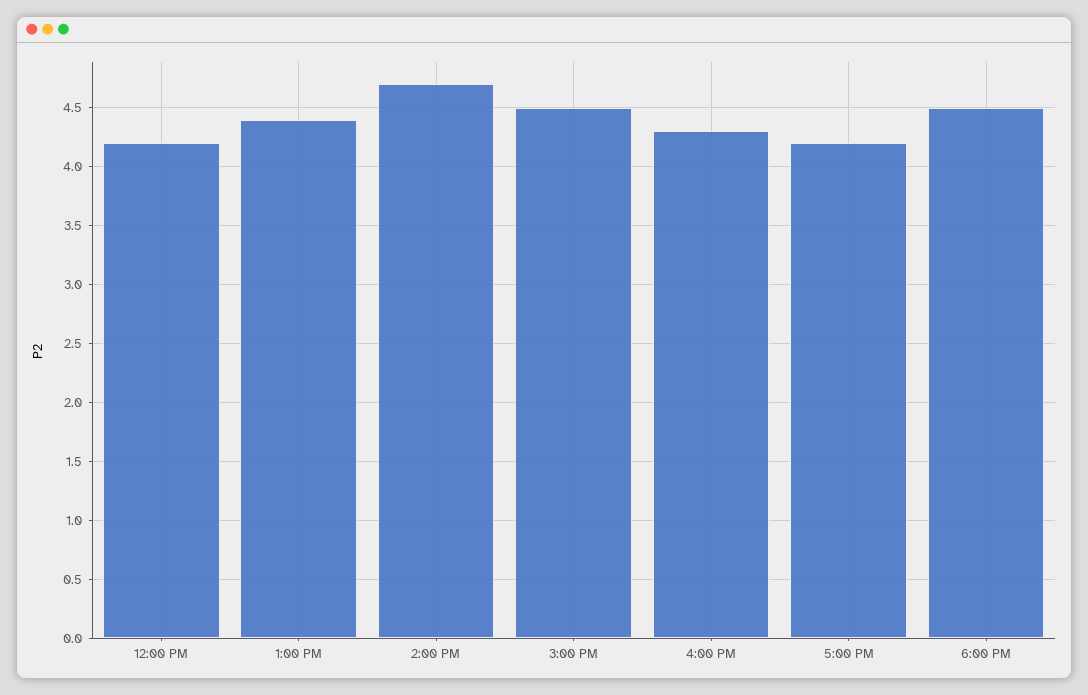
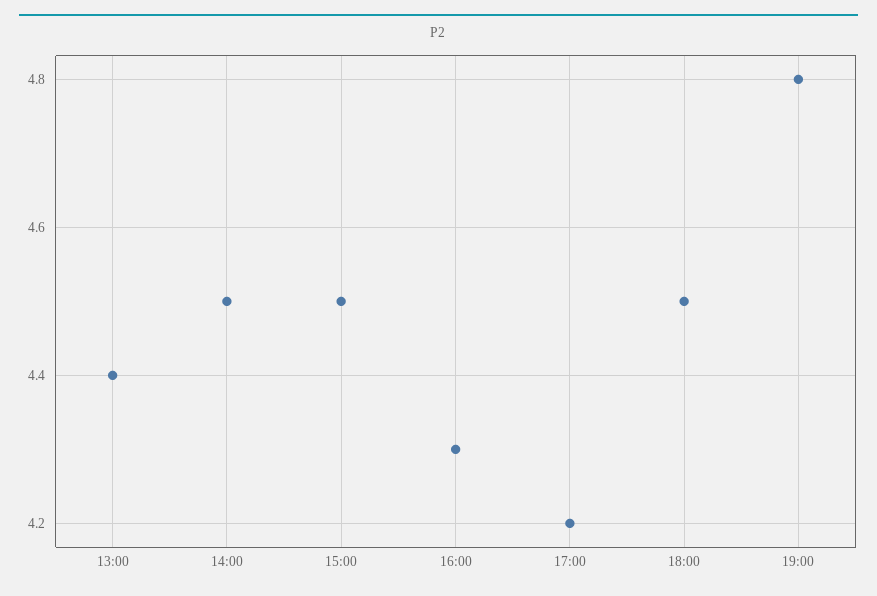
12:00 PM: 4.2 -> none
2:00 PM: 4.7 -> 4.5
19:00: none -> 4.8

